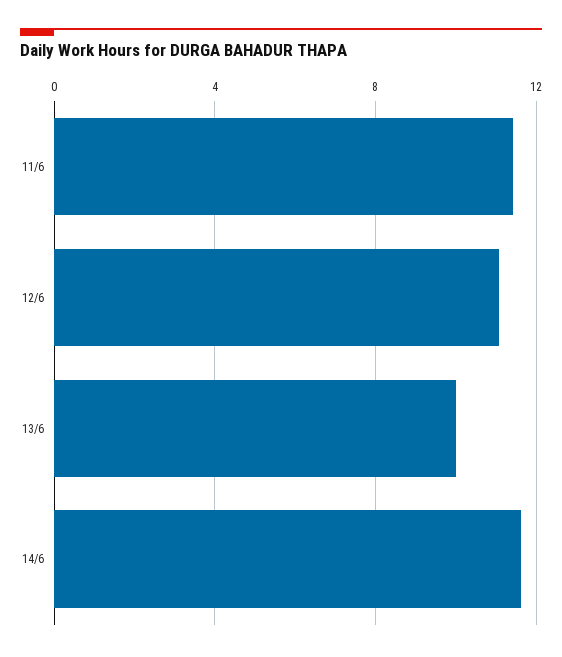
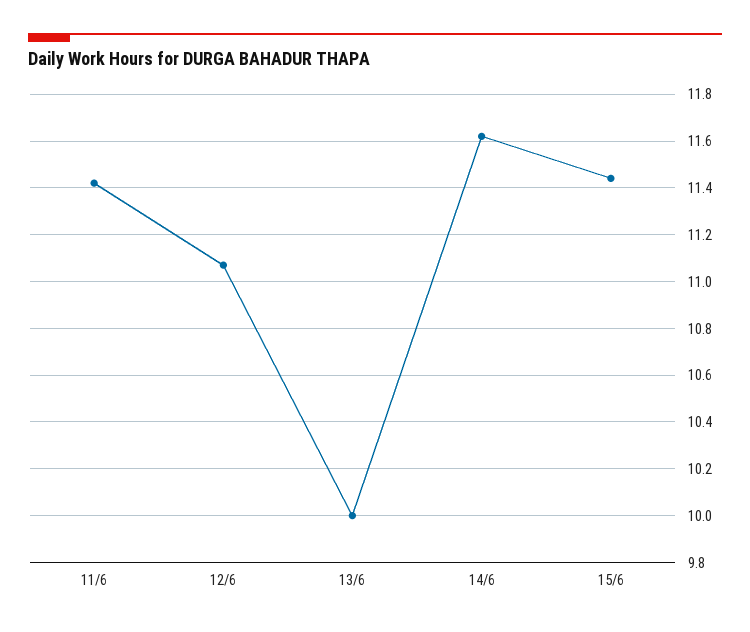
15/6: none -> 11.45

